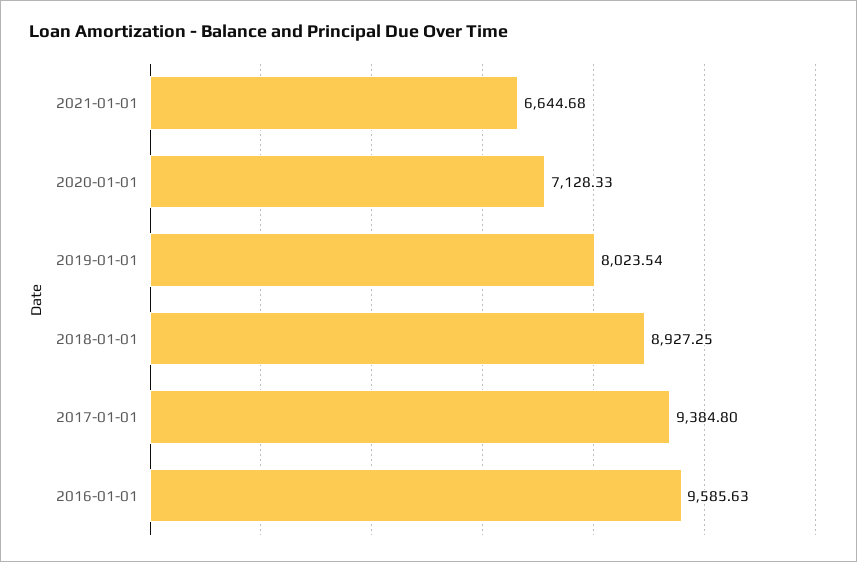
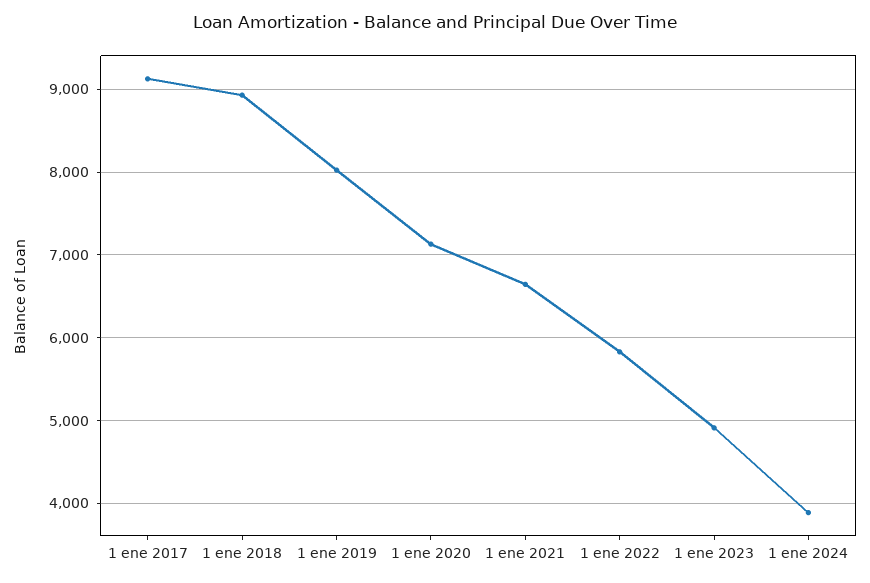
2017-01-01: 9384.8 -> 9100
2016-01-01: 9585.63 -> none
1 ene 2022: none -> 5800
1 ene 2023: none -> 4900
1 ene 2024: none -> 3900

